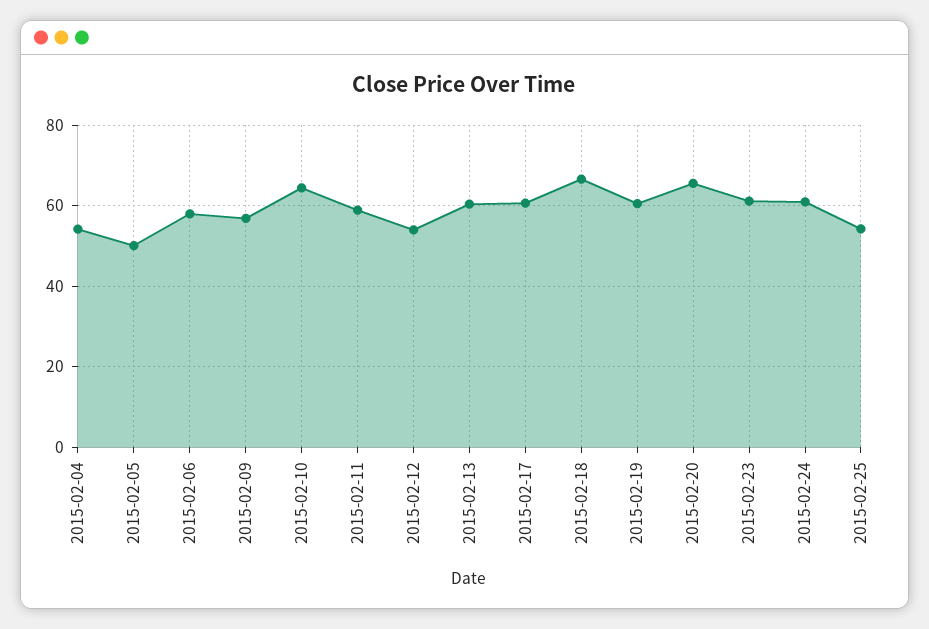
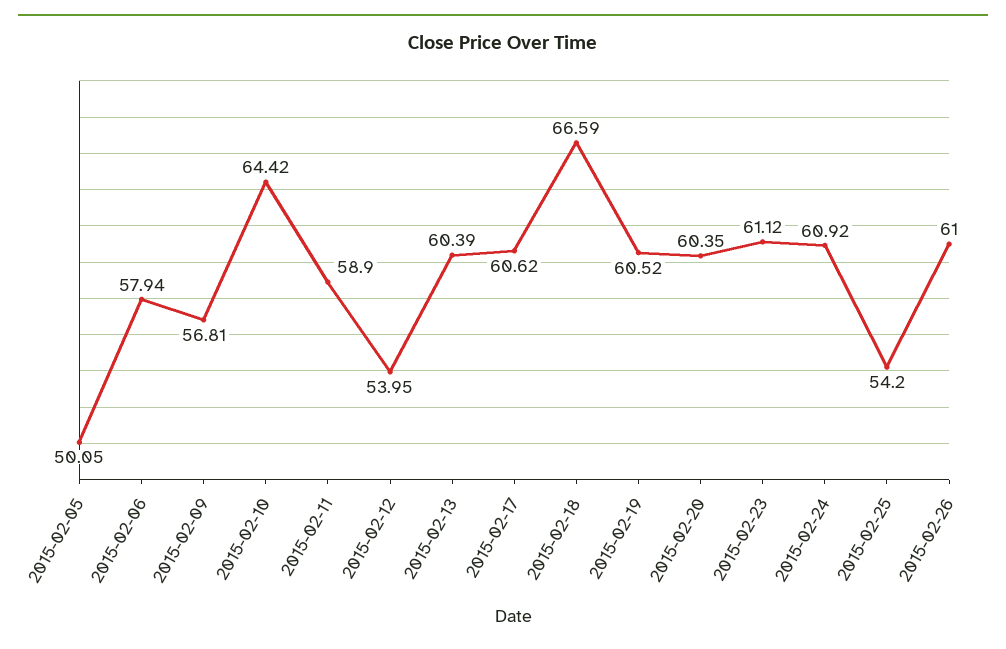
2015-02-04: 54 -> none
2015-02-20: 66 -> 60.35
2015-02-26: none -> 61

